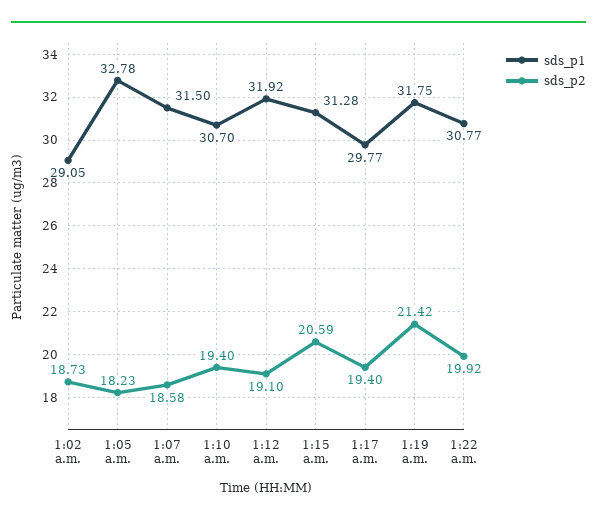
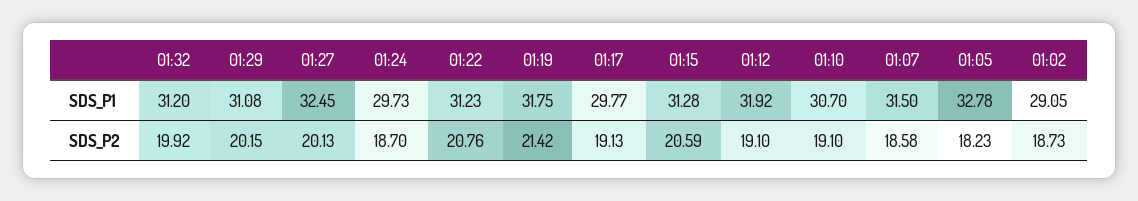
sds_p2, 1:10 a.m.: 19.4 -> 19.1
sds_p2, 1:17 a.m.: 19.4 -> 19.13
sds_p1, 1:22 a.m.: 30.77 -> 31.23
sds_p2, 1:22 a.m.: 19.92 -> 20.76
sds_p1, 01:32: none -> 31.2
sds_p1, 01:29: none -> 31.08
sds_p1, 01:27: none -> 32.45
sds_p1, 01:24: none -> 29.73
sds_p2, 01:32: none -> 19.92
sds_p2, 01:29: none -> 20.15
sds_p2, 01:27: none -> 20.13
sds_p2, 01:24: none -> 18.7

